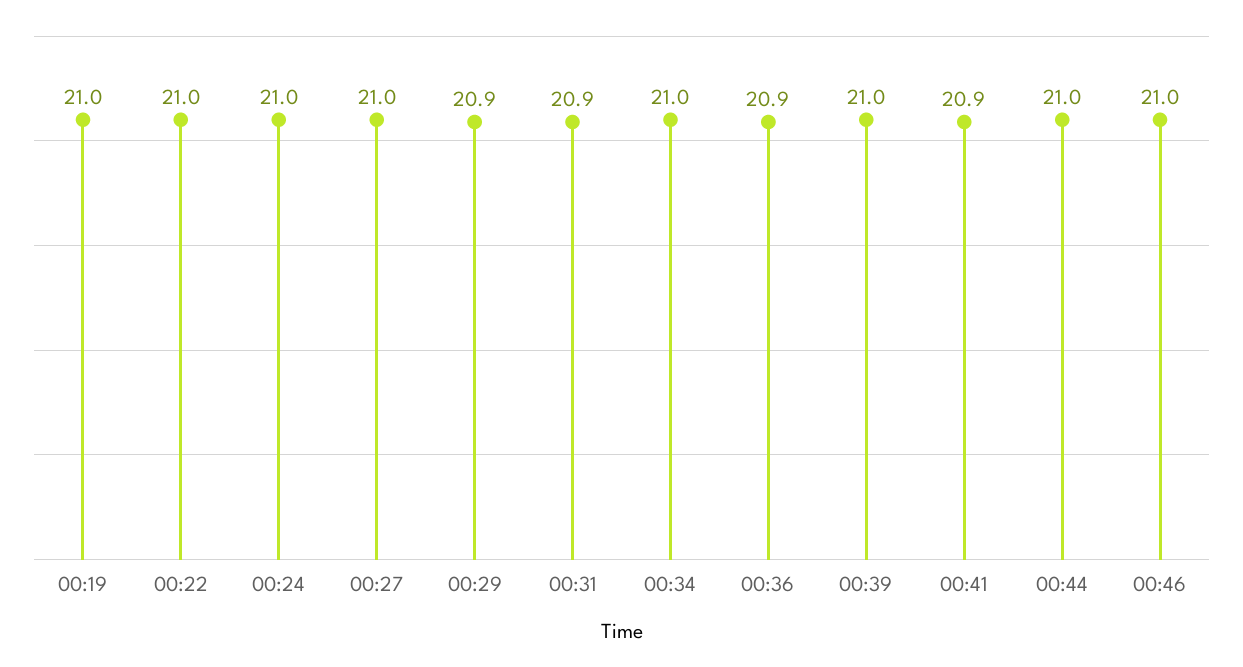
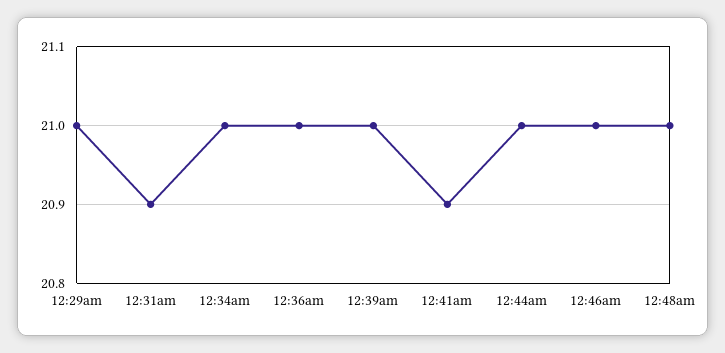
00:19: 21 -> none
00:22: 21 -> none
00:24: 21 -> none
00:27: 21 -> none
00:29: 20.9 -> 21
00:36: 20.9 -> 21
12:48am: none -> 21

